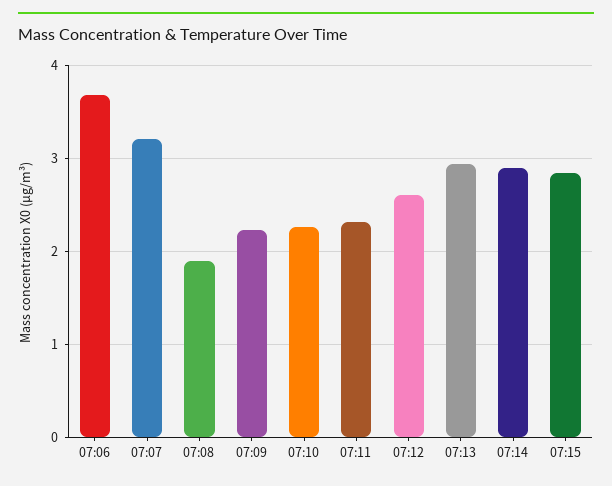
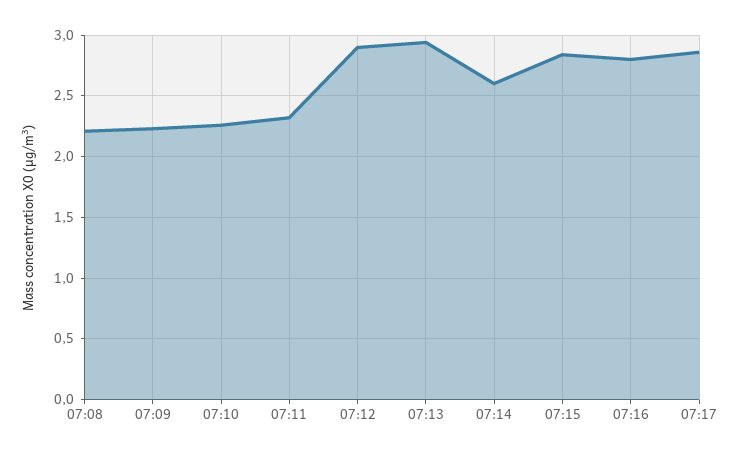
07:06: 3.7 -> none
07:07: 3.2 -> none
07:08: 1.9 -> 2.2
07:12: 2.6 -> 2.9
07:14: 2.9 -> 2.6
07:16: none -> 2.8
07:17: none -> 2.85

